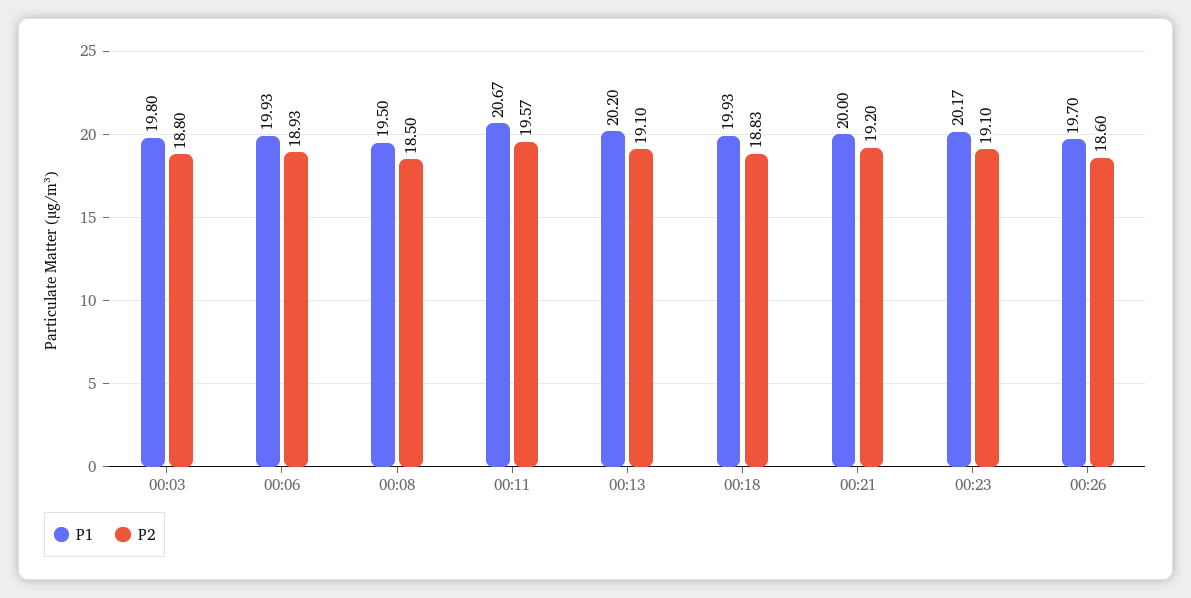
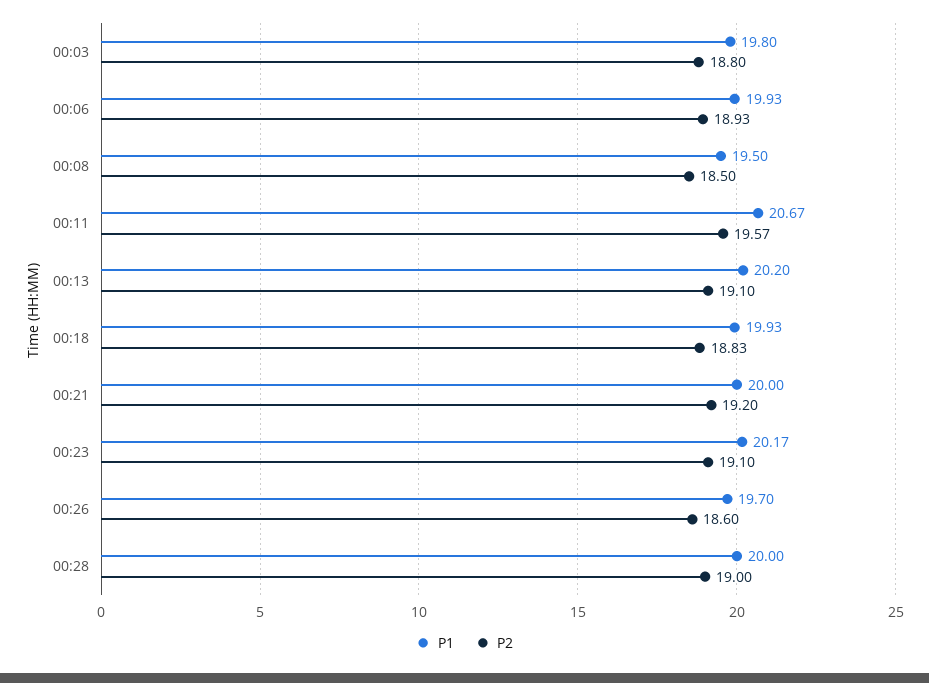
P1, 00:28: none -> 20
P2, 00:28: none -> 19

